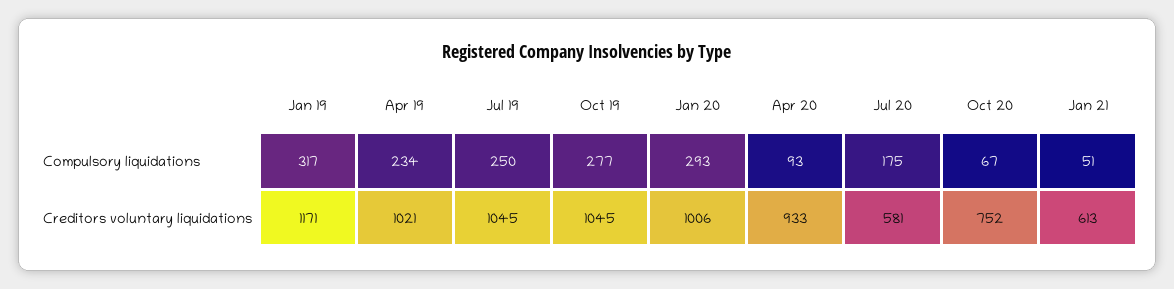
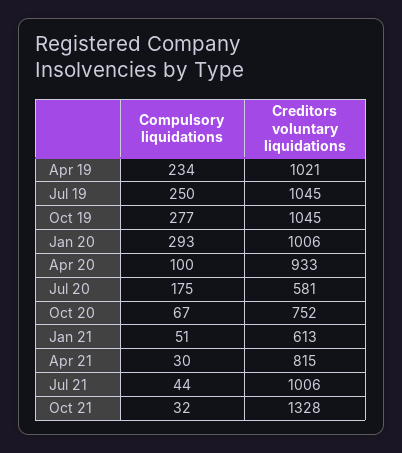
Jan 19, Compulsory liquidations: 317 -> none
Apr 20, Compulsory liquidations: 93 -> 100
Jan 19, Creditors voluntary liquidations: 1171 -> none
Apr 21, Compulsory liquidations: none -> 30
Apr 21, Creditors voluntary liquidations: none -> 815
Jul 21, Compulsory liquidations: none -> 44
Jul 21, Creditors voluntary liquidations: none -> 1006
Oct 21, Compulsory liquidations: none -> 32
Oct 21, Creditors voluntary liquidations: none -> 1328

